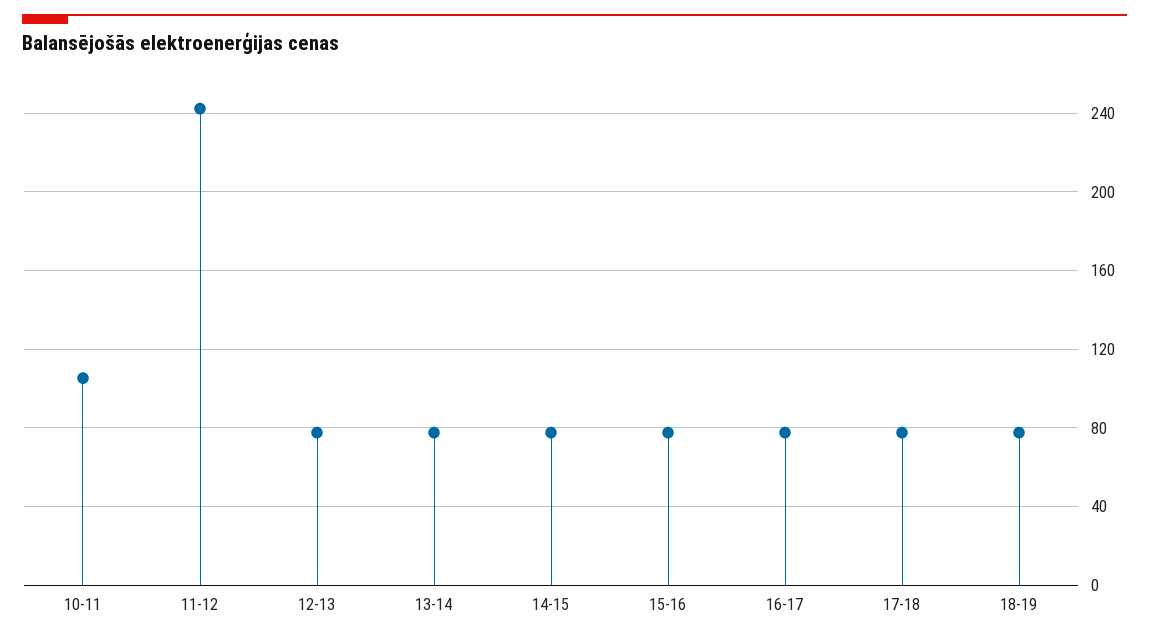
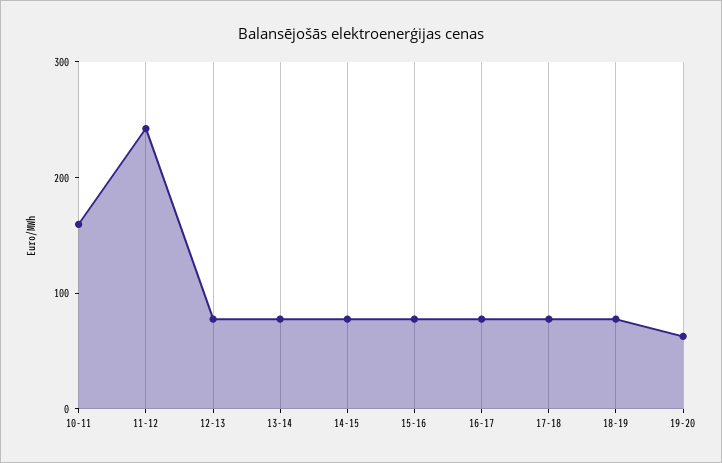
10-11: 105 -> 160
19-20: none -> 60

